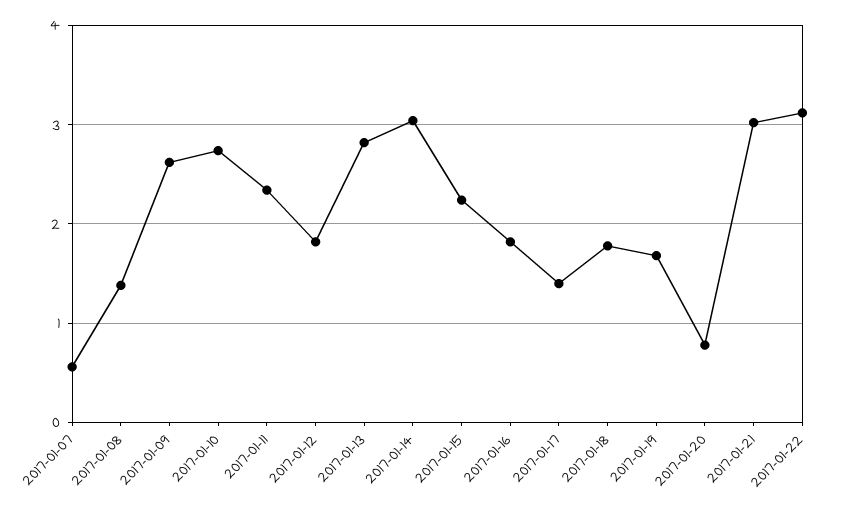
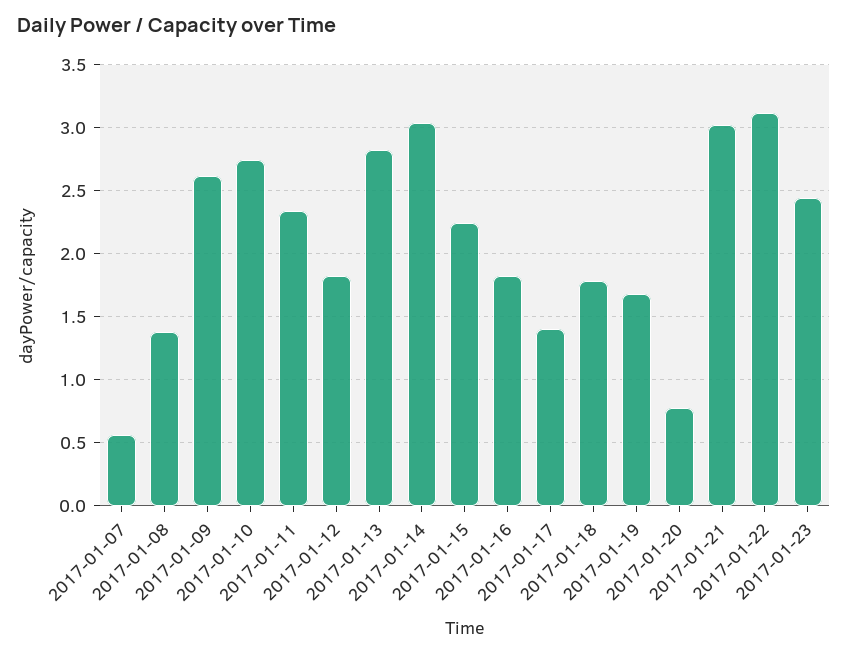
2017-01-23: none -> 2.45

